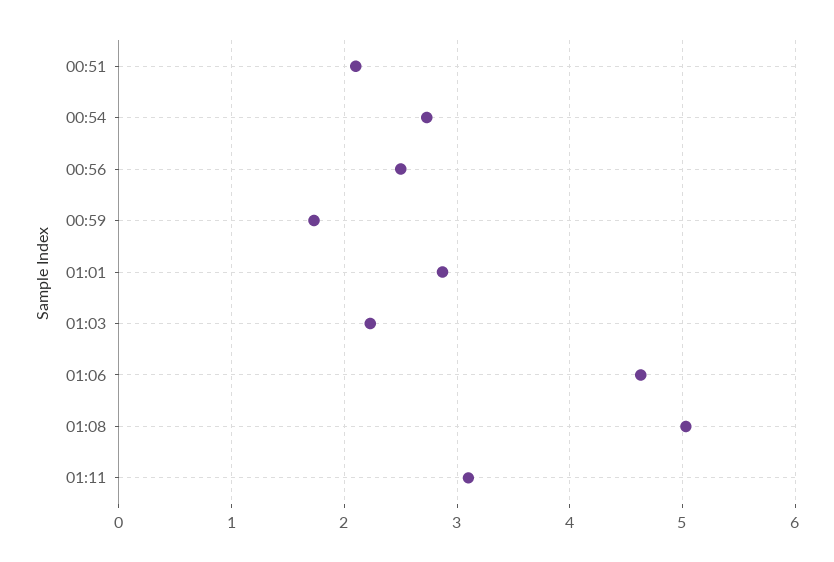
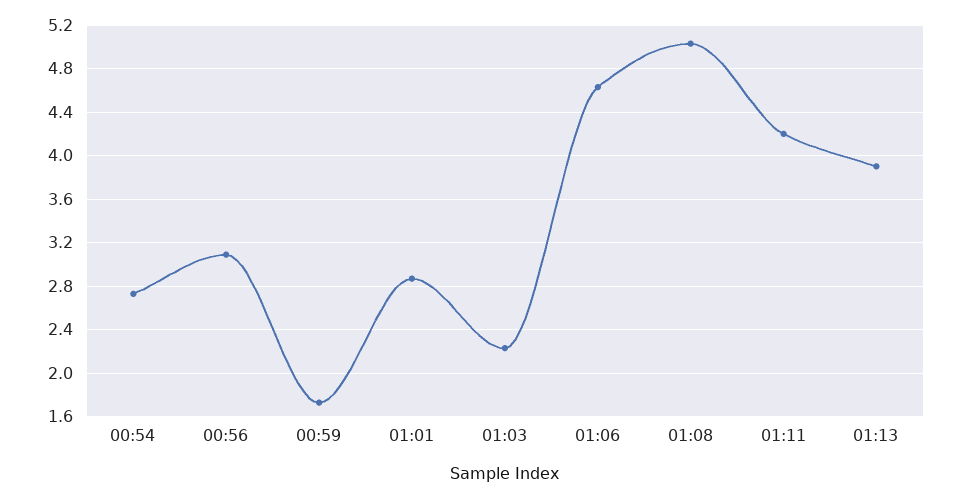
00:51: 2.1 -> none
00:56: 2.5 -> 3.1
01:11: 3.1 -> 4.2
01:13: none -> 3.9

